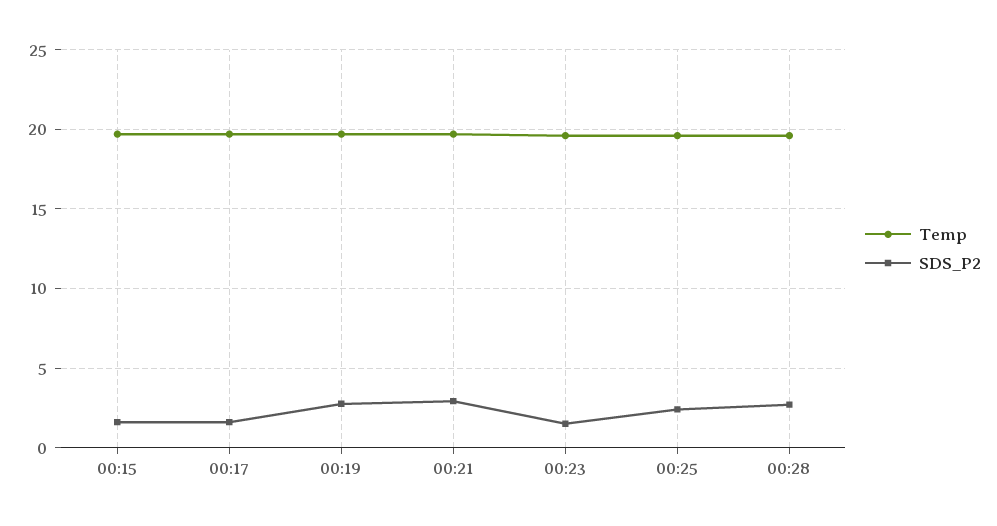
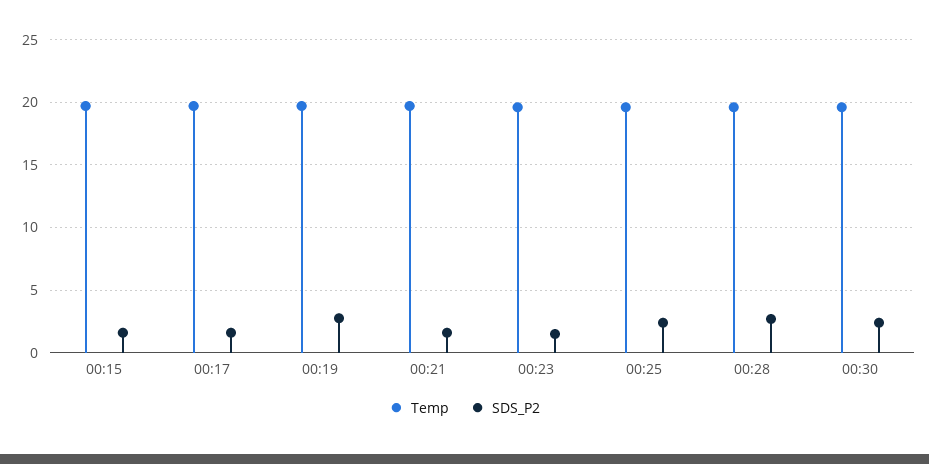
SDS_P2, 00:21: 3 -> 1.5
Temp, 00:30: none -> 19.5
SDS_P2, 00:30: none -> 2.5

